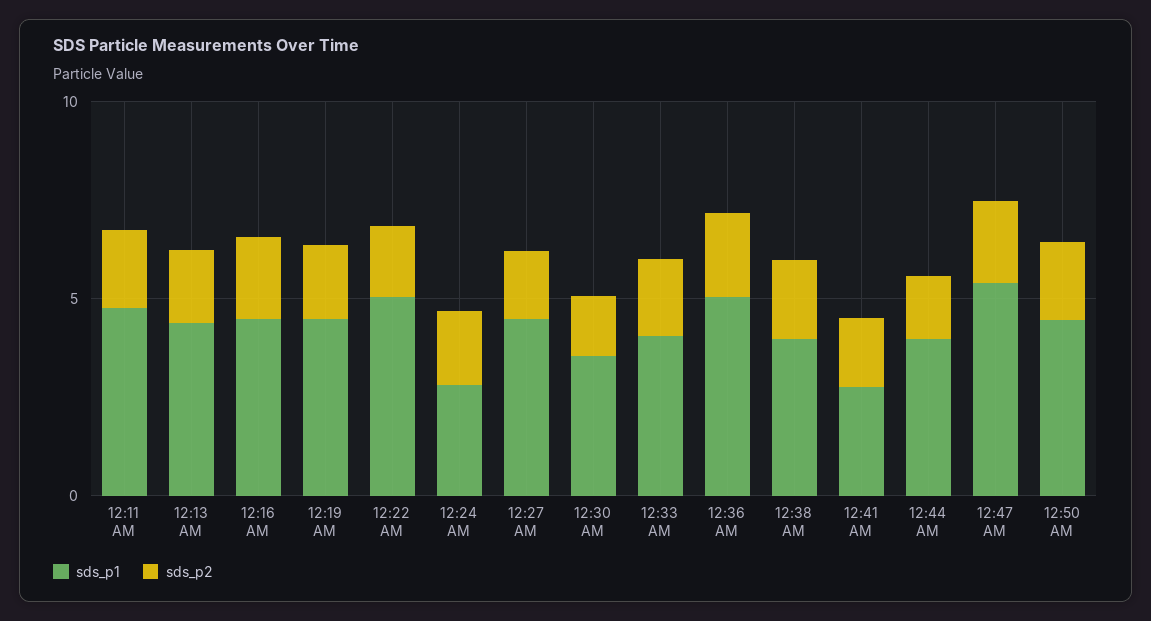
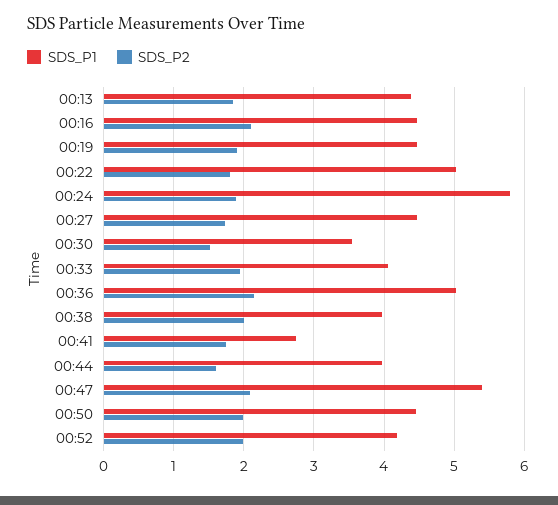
sds_p1, 12:11 AM: 5 -> none
sds_p2, 12:11 AM: 2 -> none
sds_p1, 12:24 AM: 3 -> 5.8
sds_p1, 00:52: none -> 4.2
sds_p2, 00:52: none -> 2

